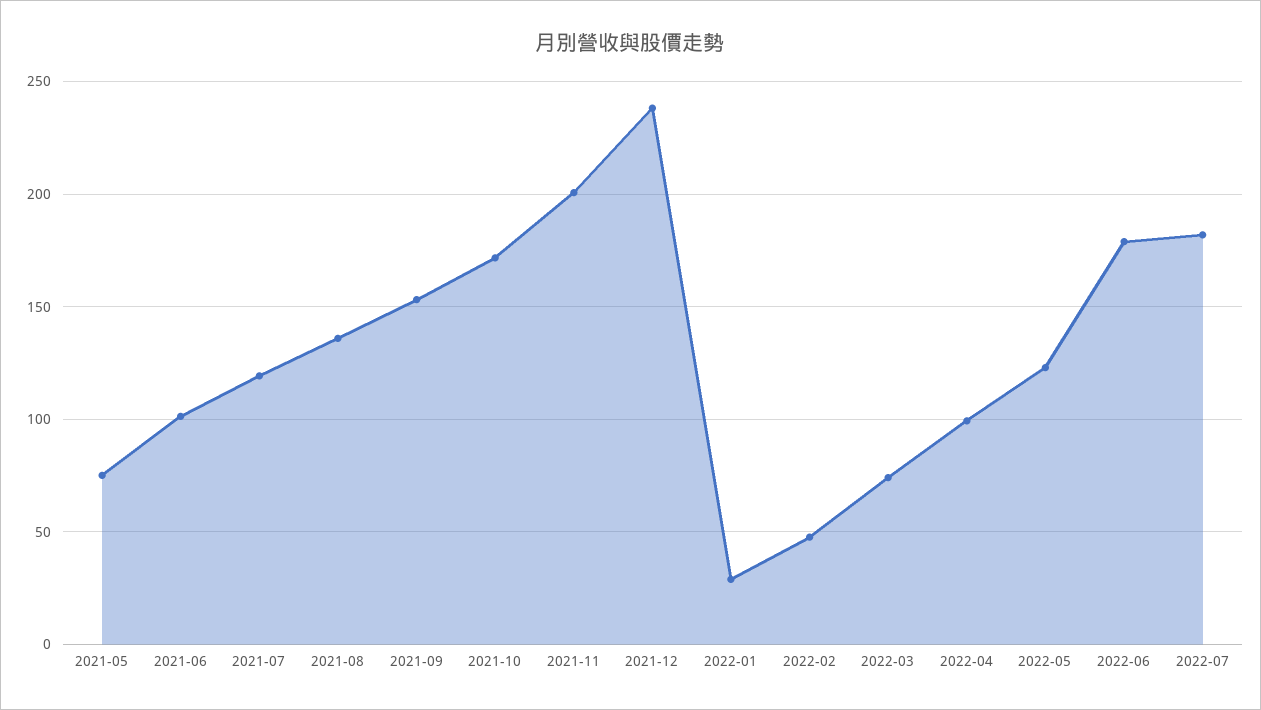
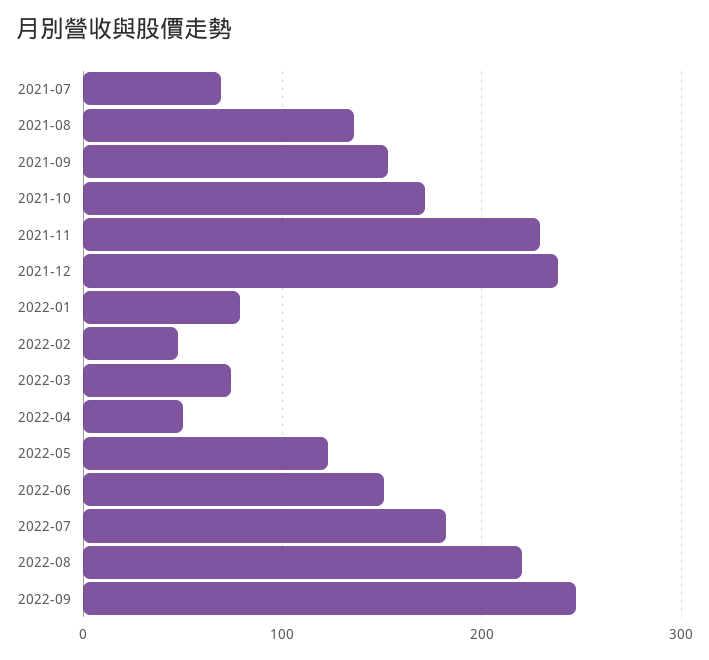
2021-05: 75 -> none
2021-06: 100 -> none
2021-07: 120 -> 70
2021-11: 200 -> 230
2022-01: 30 -> 80
2022-04: 100 -> 50
2022-06: 180 -> 150
2022-08: none -> 220
2022-09: none -> 250

